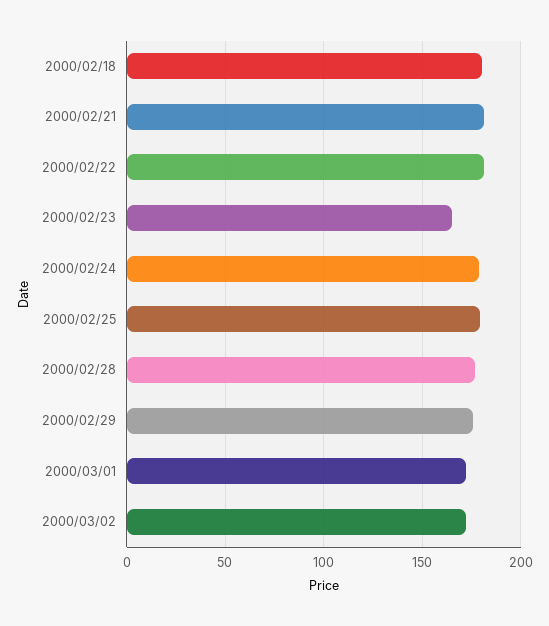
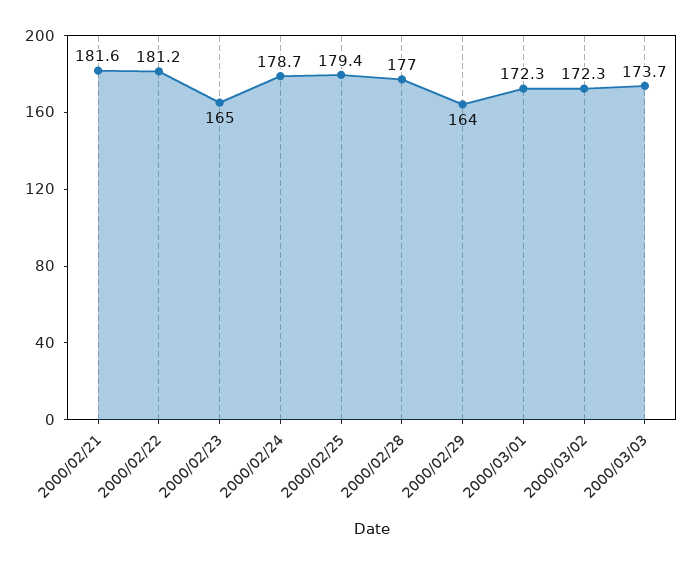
2000/02/18: 180 -> none
2000/02/29: 175 -> 164
2000/03/03: none -> 173.7

